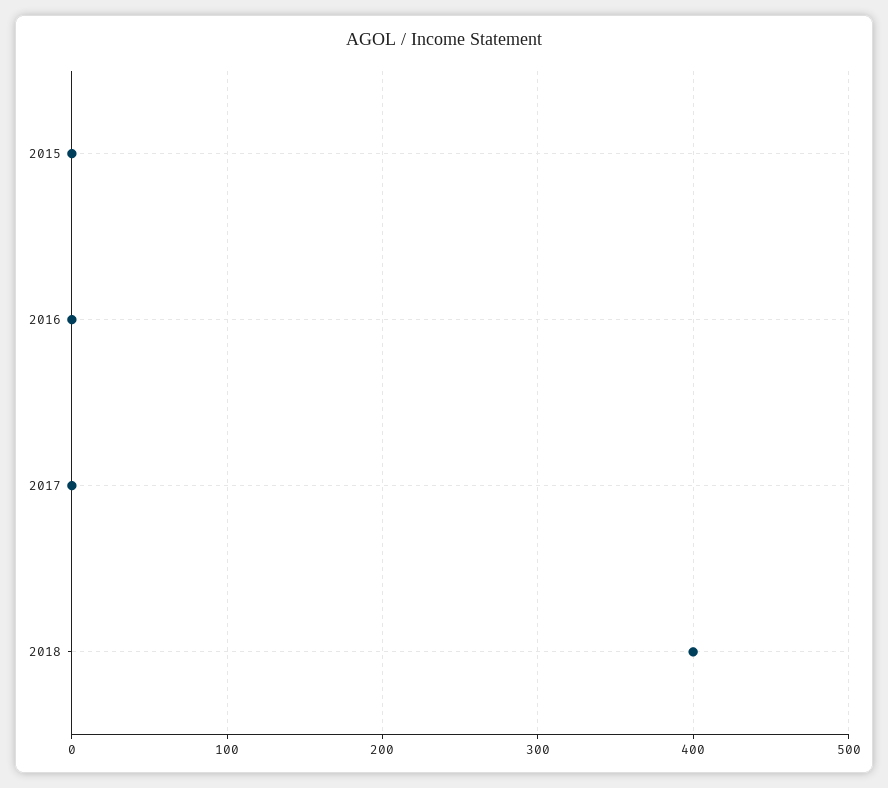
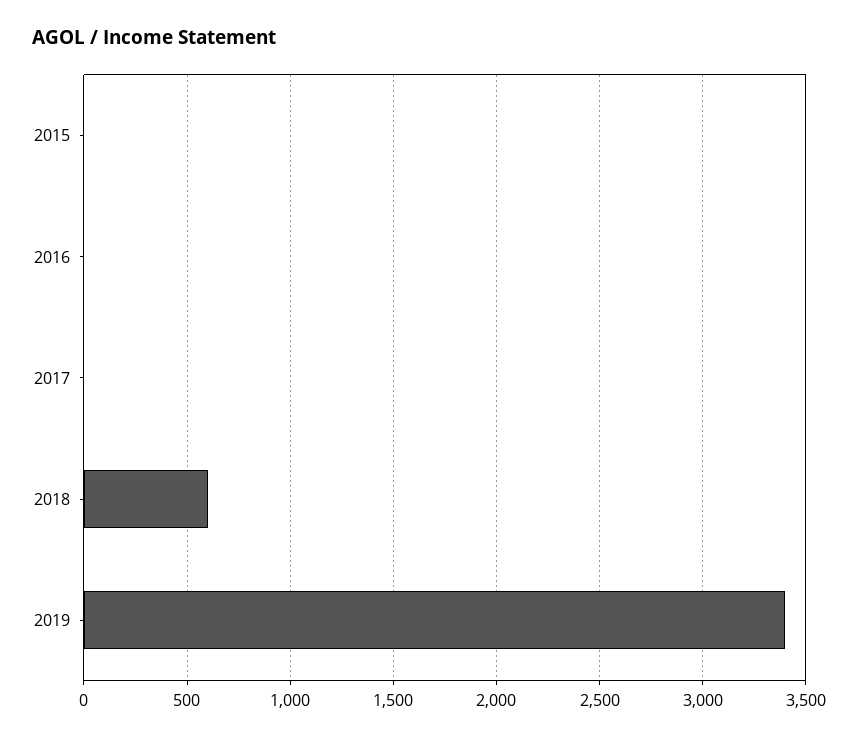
2018: 400 -> 600
2019: none -> 3400

